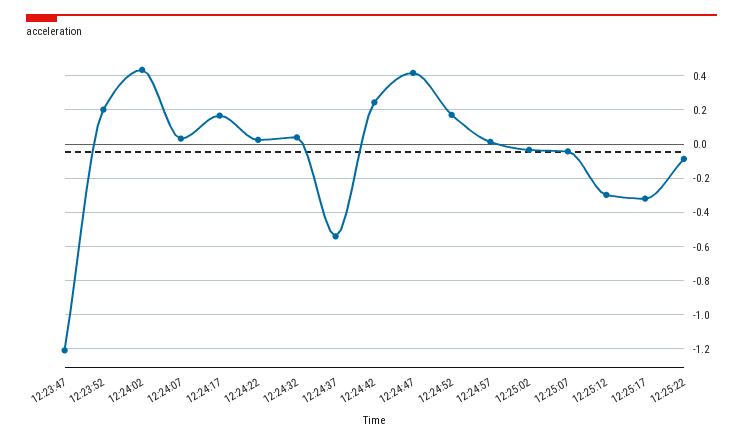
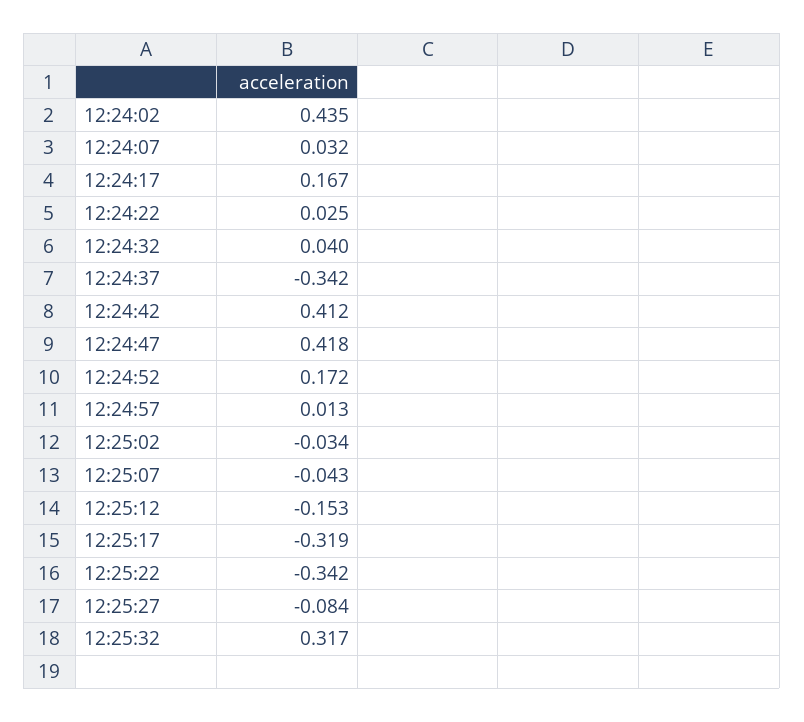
12:23:47: -1.2 -> none
12:23:52: 0.2 -> none
12:24:37: -0.55 -> -0.342
12:24:42: 0.25 -> 0.412
12:25:12: -0.3 -> -0.153
12:25:22: -0.1 -> -0.342
12:25:27: none -> -0.084
12:25:32: none -> 0.317

